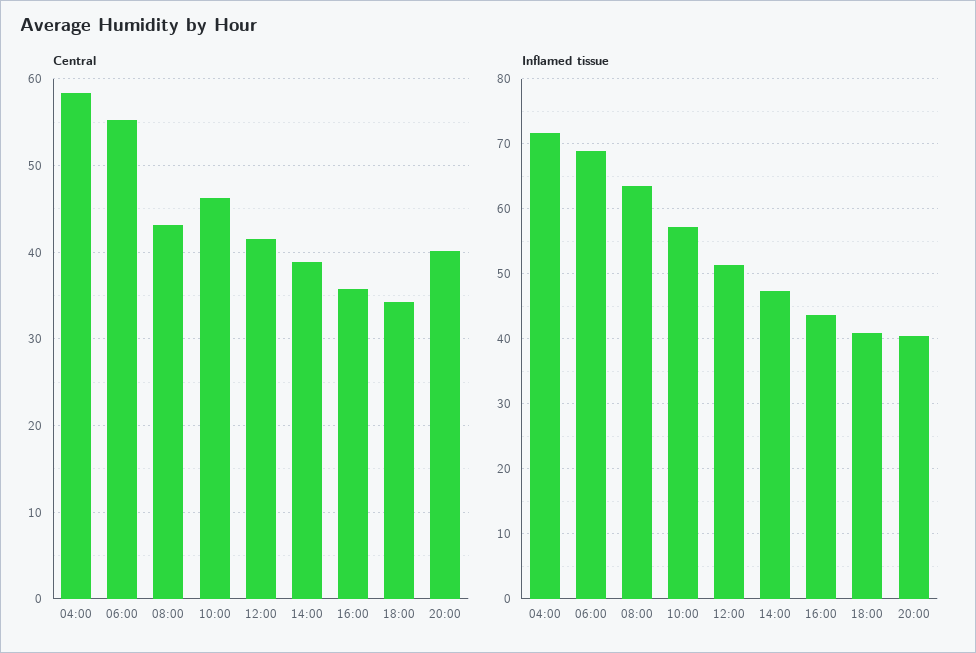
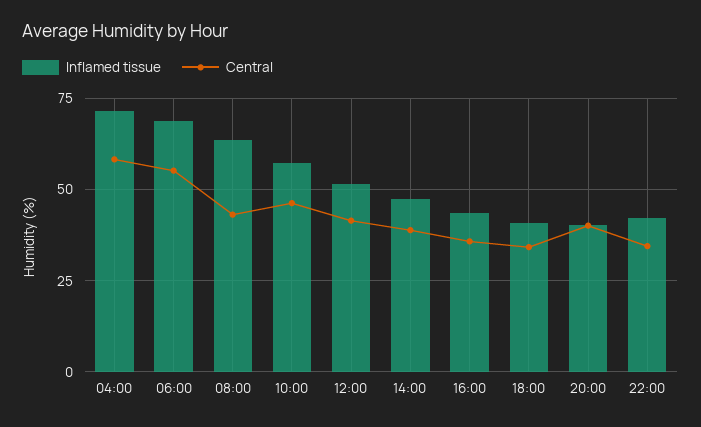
Inflamed tissue, 22:00: none -> 42.5
Central, 22:00: none -> 35

